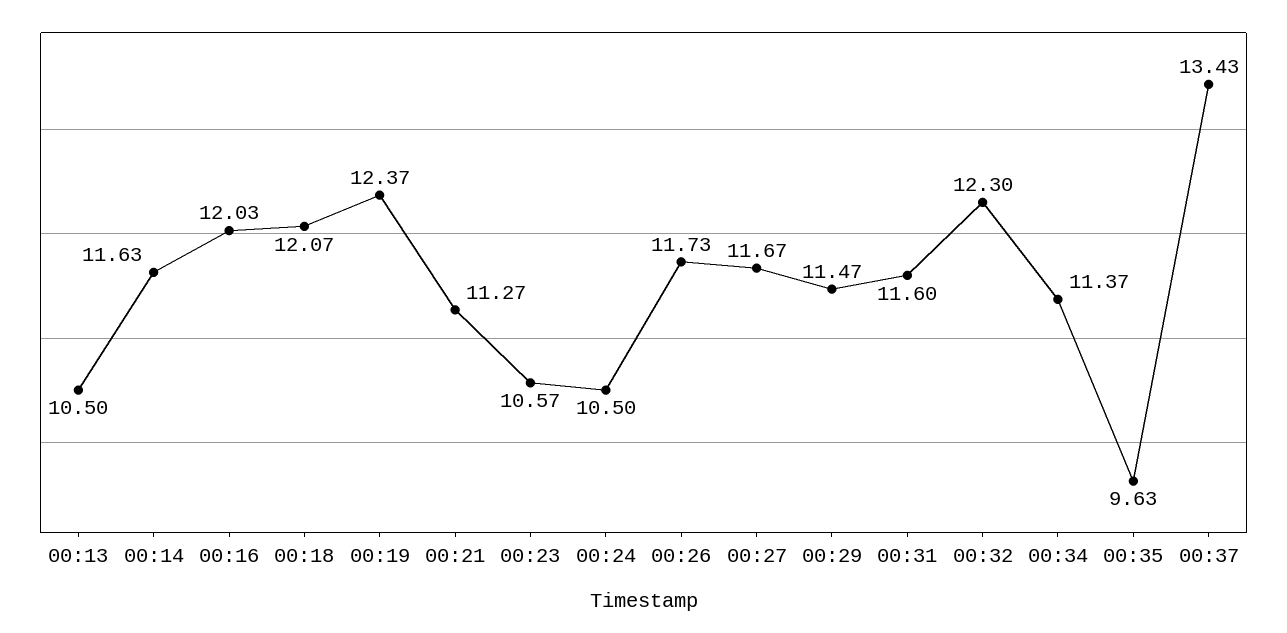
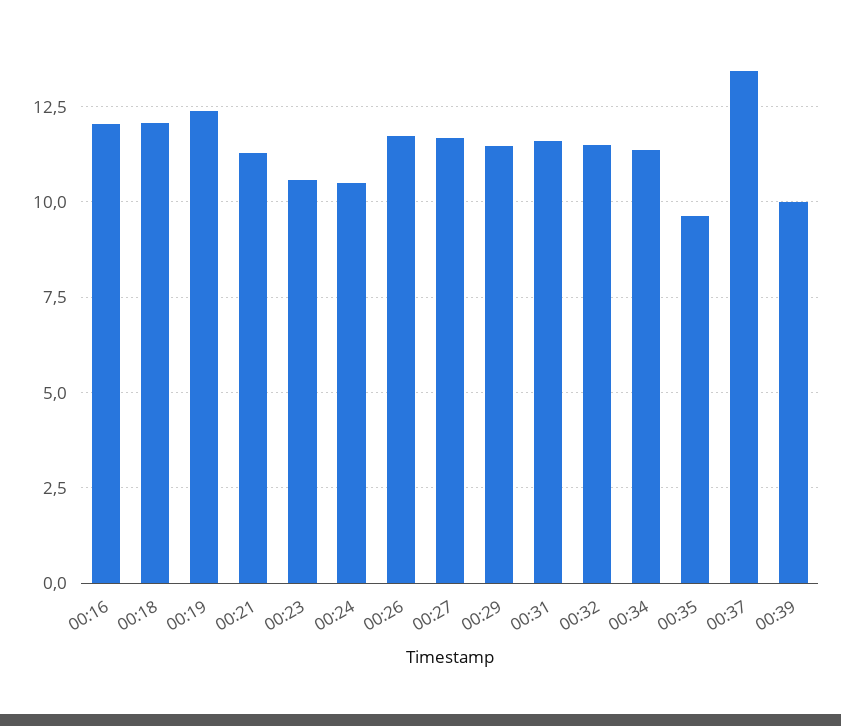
00:13: 10.5 -> none
00:14: 11.63 -> none
00:32: 12.3 -> 11.5
00:39: none -> 10

